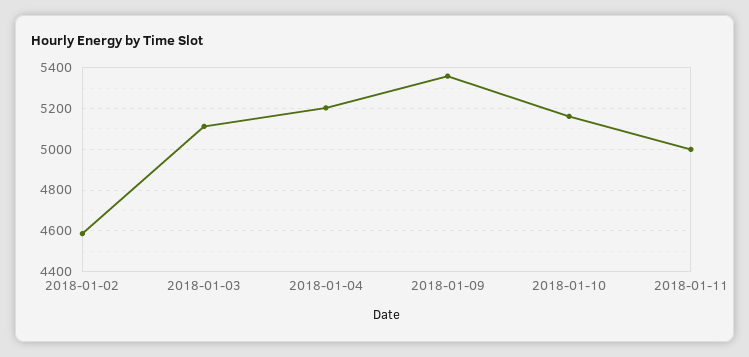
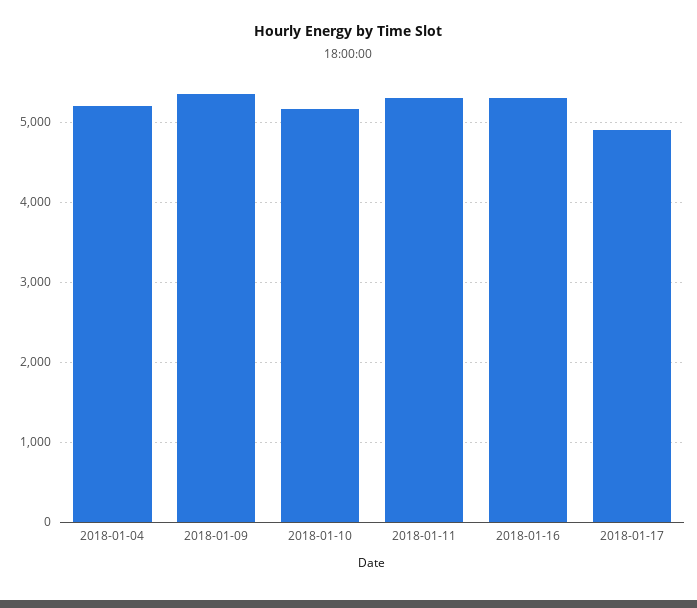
2018-01-02: 4600 -> none
2018-01-03: 5100 -> none
2018-01-11: 5000 -> 5300
2018-01-16: none -> 5300
2018-01-17: none -> 4900

